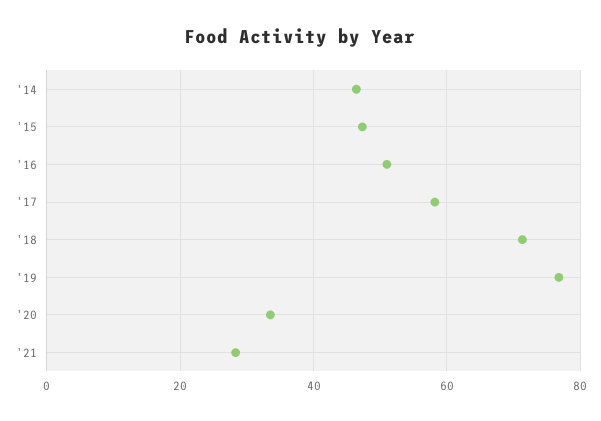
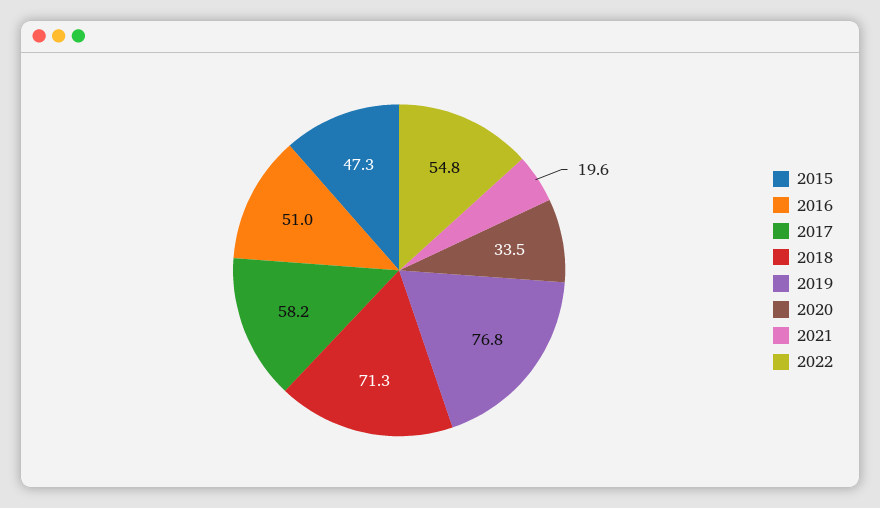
'14: 46 -> none
'21: 28 -> 19.6
2022: none -> 54.8

